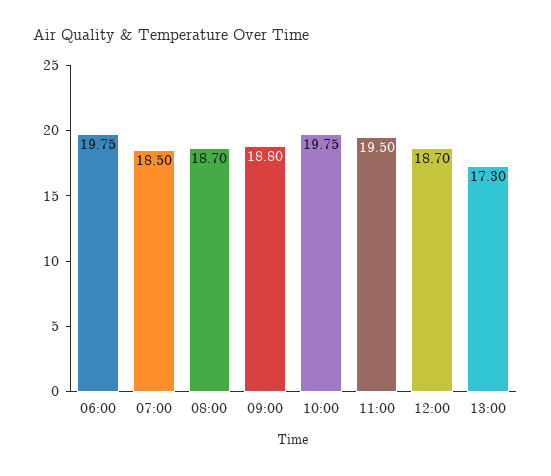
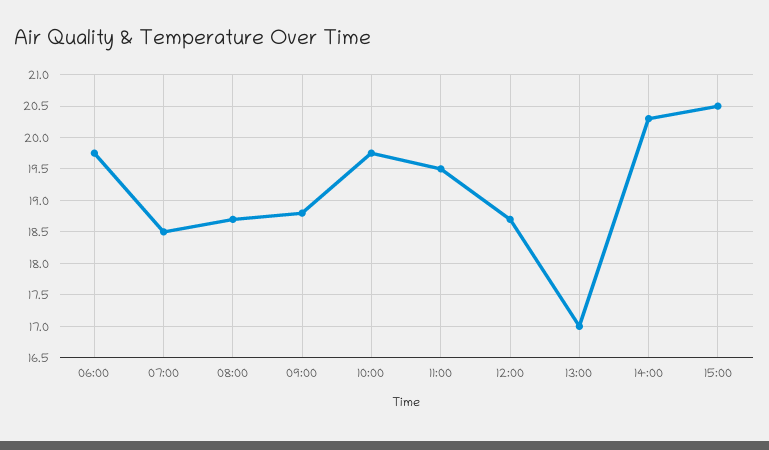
13:00: 17.3 -> 17
14:00: none -> 20.3
15:00: none -> 20.5

